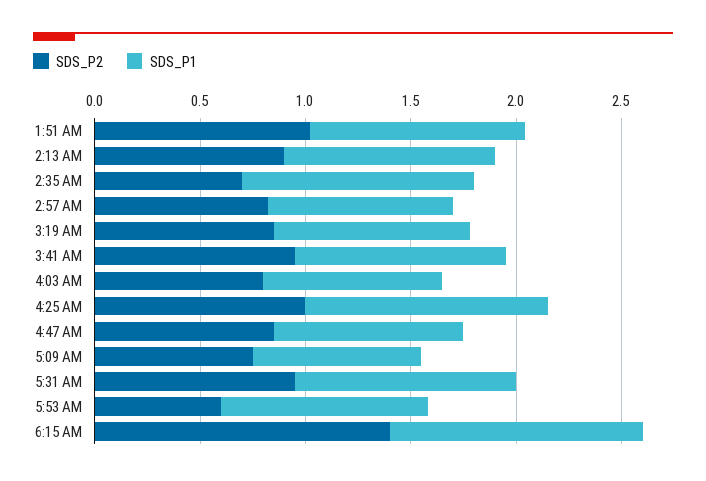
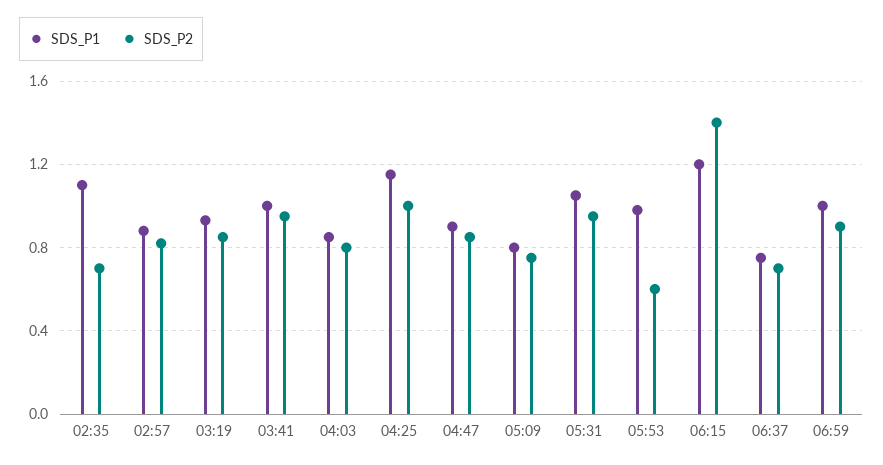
SDS_P2, 1:51 AM: 1 -> none
SDS_P1, 1:51 AM: 1 -> none
SDS_P2, 2:13 AM: 0.9 -> none
SDS_P1, 2:13 AM: 1 -> none
SDS_P1, 06:37: none -> 0.75
SDS_P2, 06:37: none -> 0.7
SDS_P1, 06:59: none -> 1
SDS_P2, 06:59: none -> 0.9

